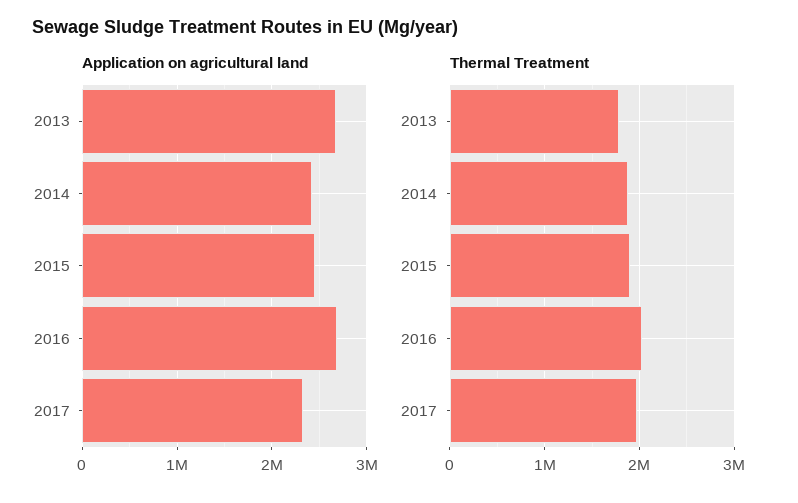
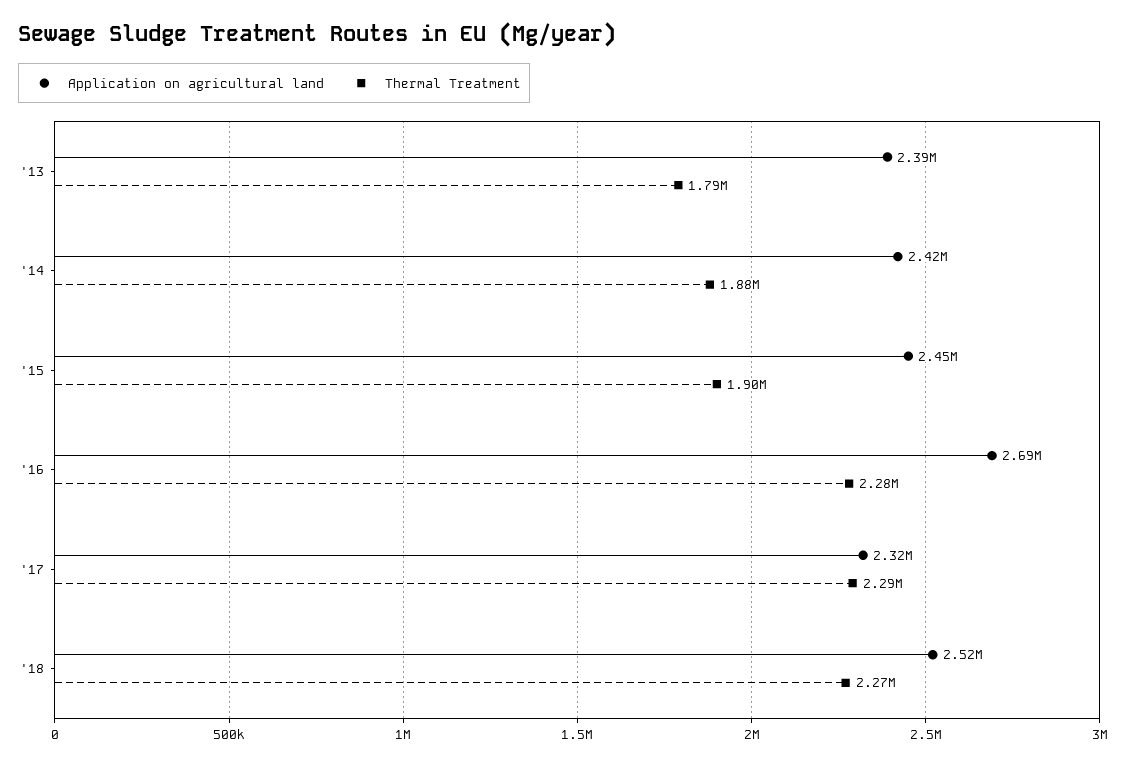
Application on agricultural land, 2013: 2700000 -> 2390000
Thermal Treatment, 2016: 2000000 -> 2280000
Thermal Treatment, 2017: 2000000 -> 2290000
Application on agricultural land, '18: none -> 2520000
Thermal Treatment, '18: none -> 2270000

